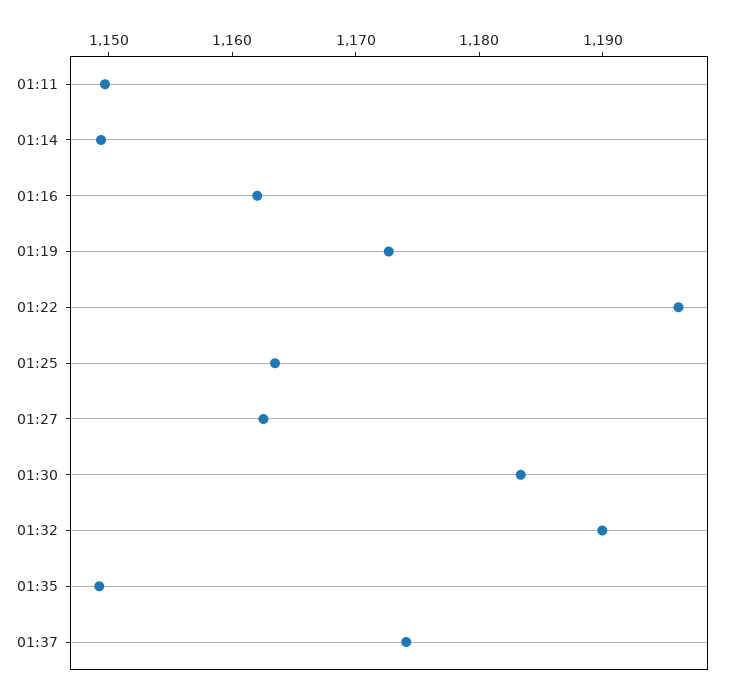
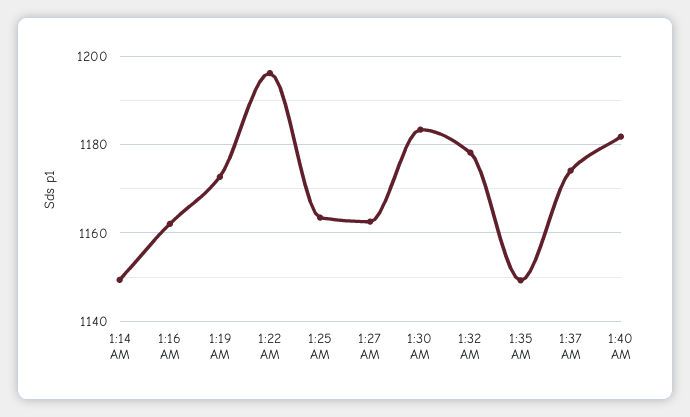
01:11: 1150 -> none
01:32: 1190 -> 1178
1:40 AM: none -> 1182

